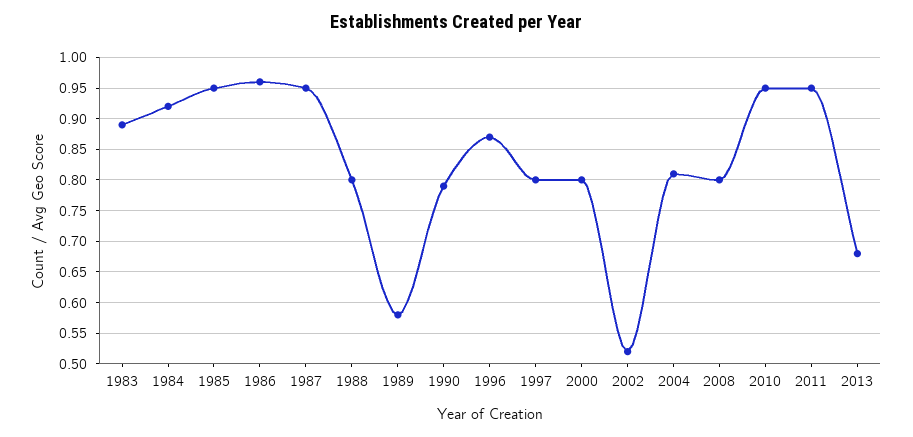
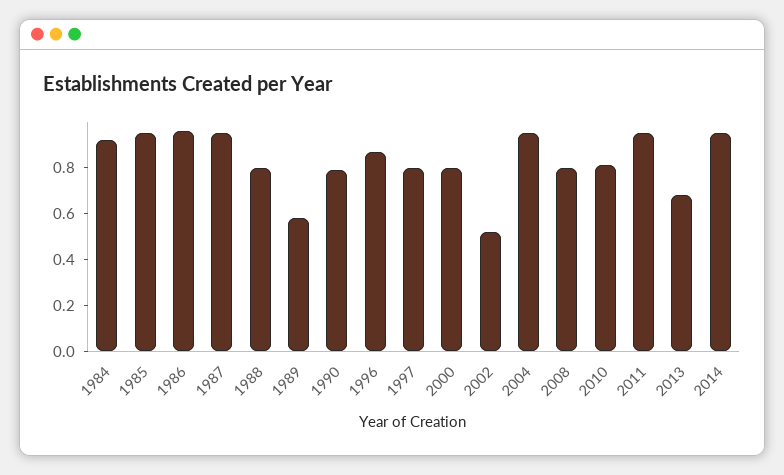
1983: 0.89 -> none
2004: 0.81 -> 0.95
2010: 0.95 -> 0.8
2014: none -> 0.95

